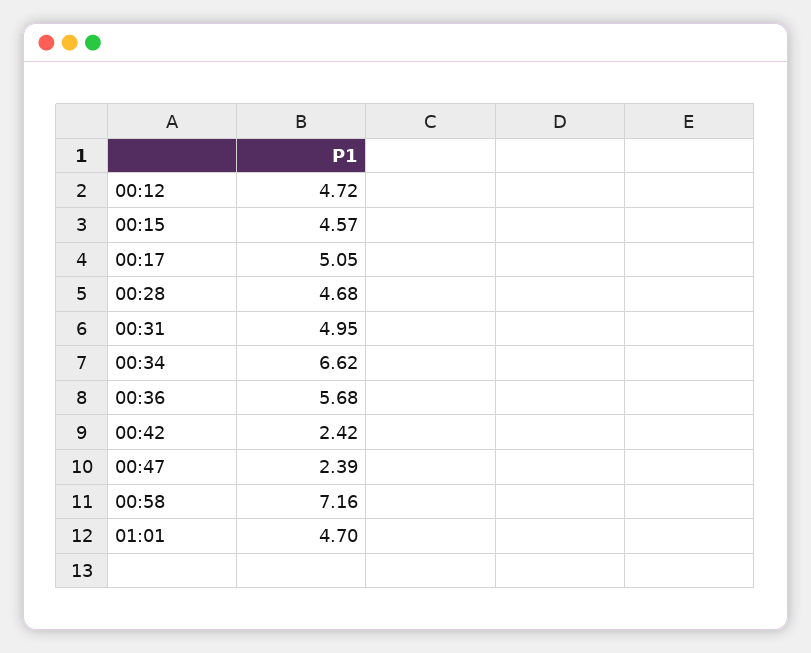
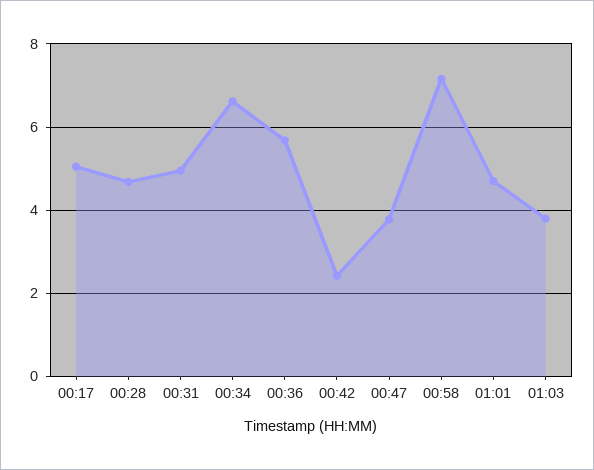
00:12: 4.72 -> none
00:15: 4.57 -> none
00:47: 2.39 -> 3.8
01:03: none -> 3.8

